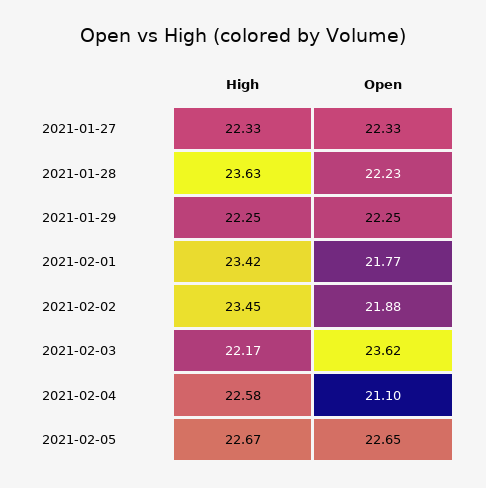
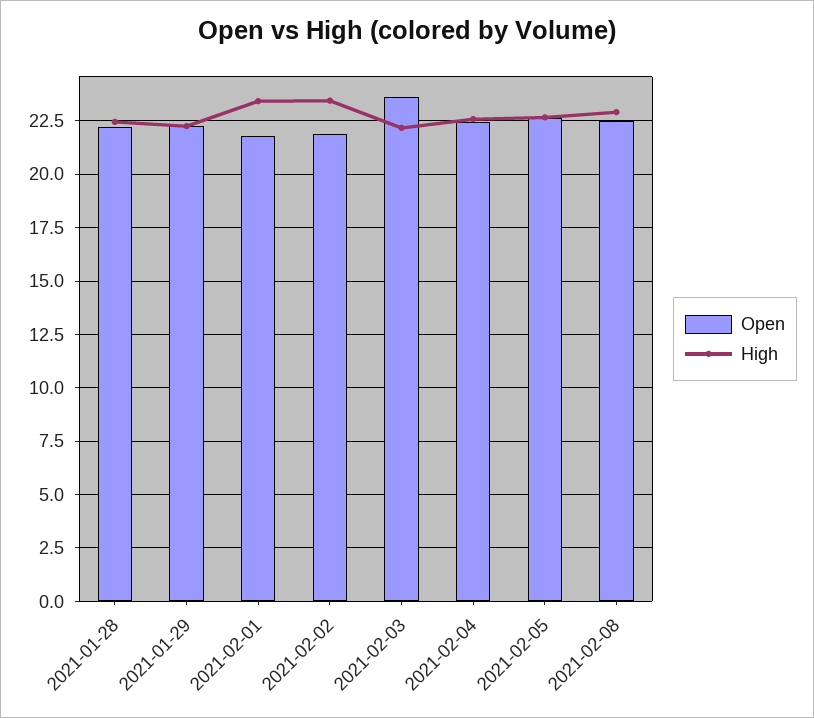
High, 2021-01-27: 22.33 -> none
Open, 2021-01-27: 22.33 -> none
High, 2021-01-28: 23.63 -> 22.5
Open, 2021-02-04: 21.1 -> 22.5
Open, 2021-02-08: none -> 22.5
High, 2021-02-08: none -> 23

